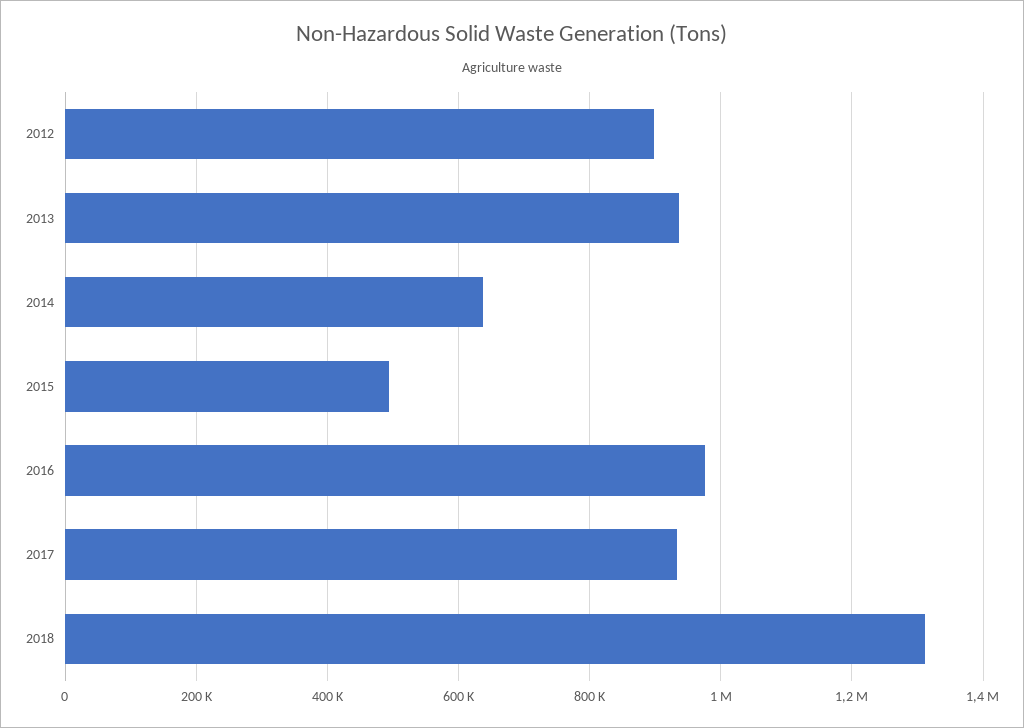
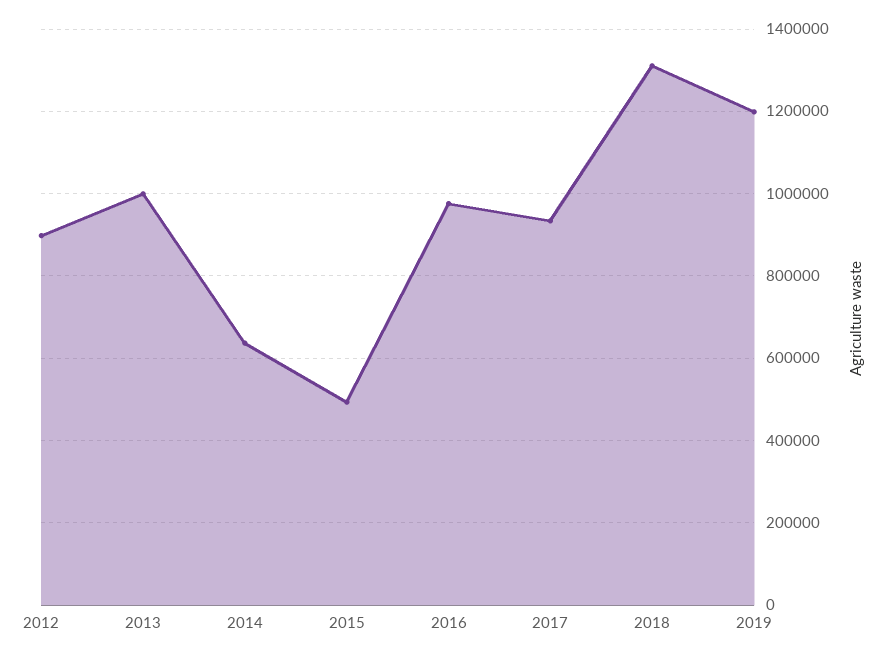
2013: 940000 -> 1000000
2019: none -> 1200000

